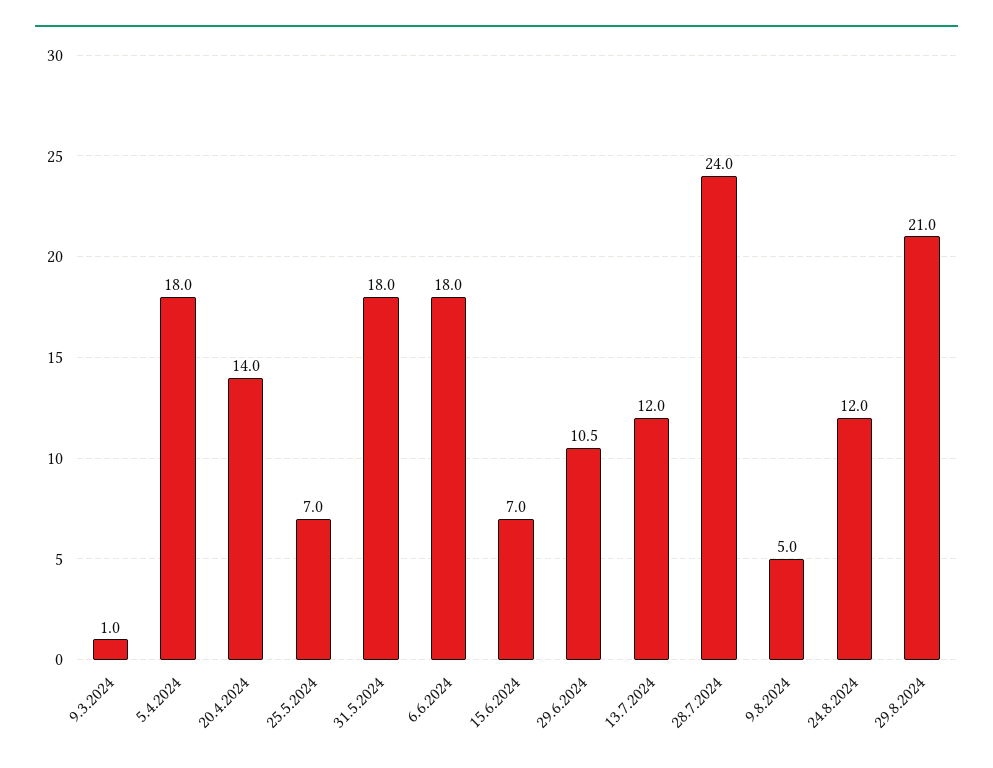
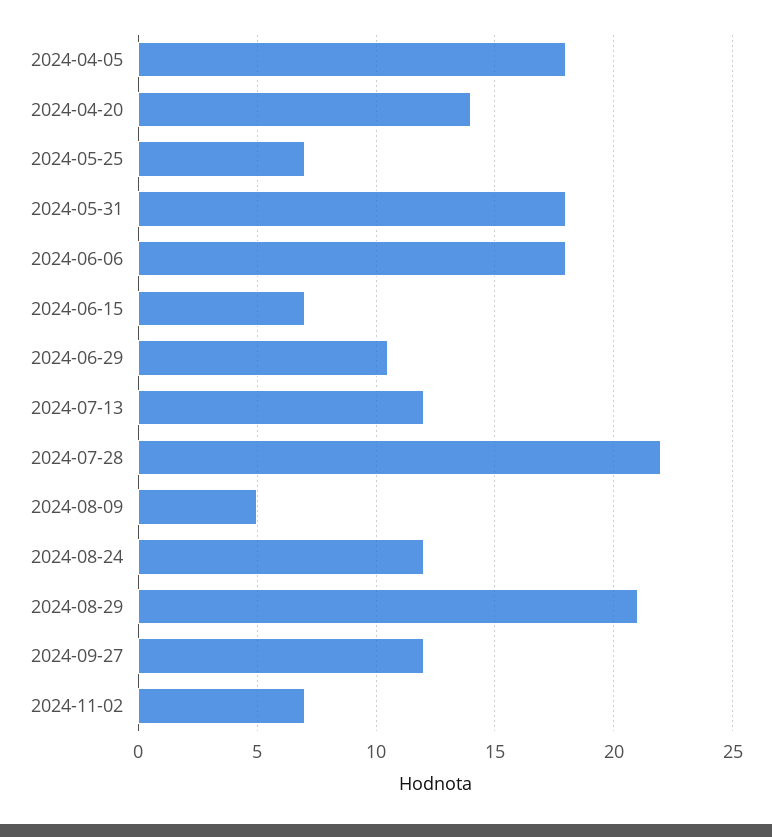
9.3.2024: 1 -> none
28.7.2024: 24 -> 22
2024-09-27: none -> 12
2024-11-02: none -> 7

